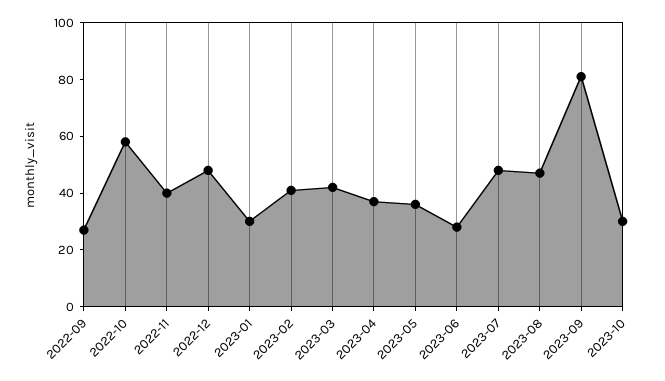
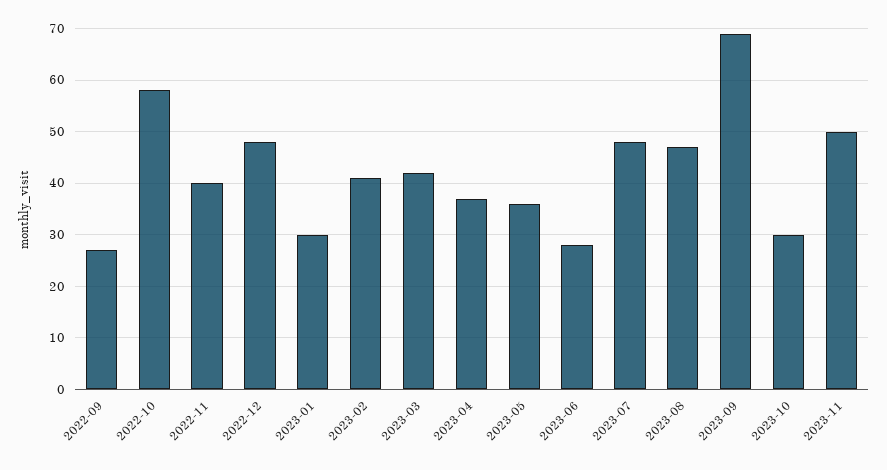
2023-09: 80 -> 70
2023-11: none -> 50

